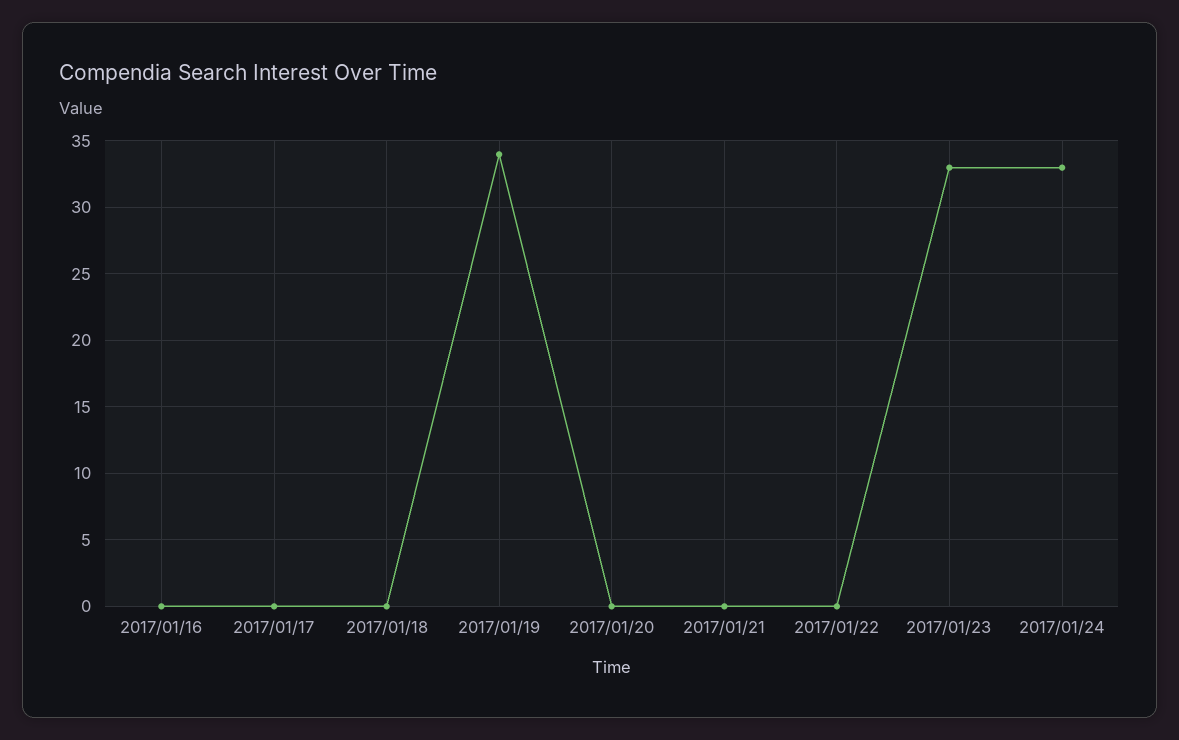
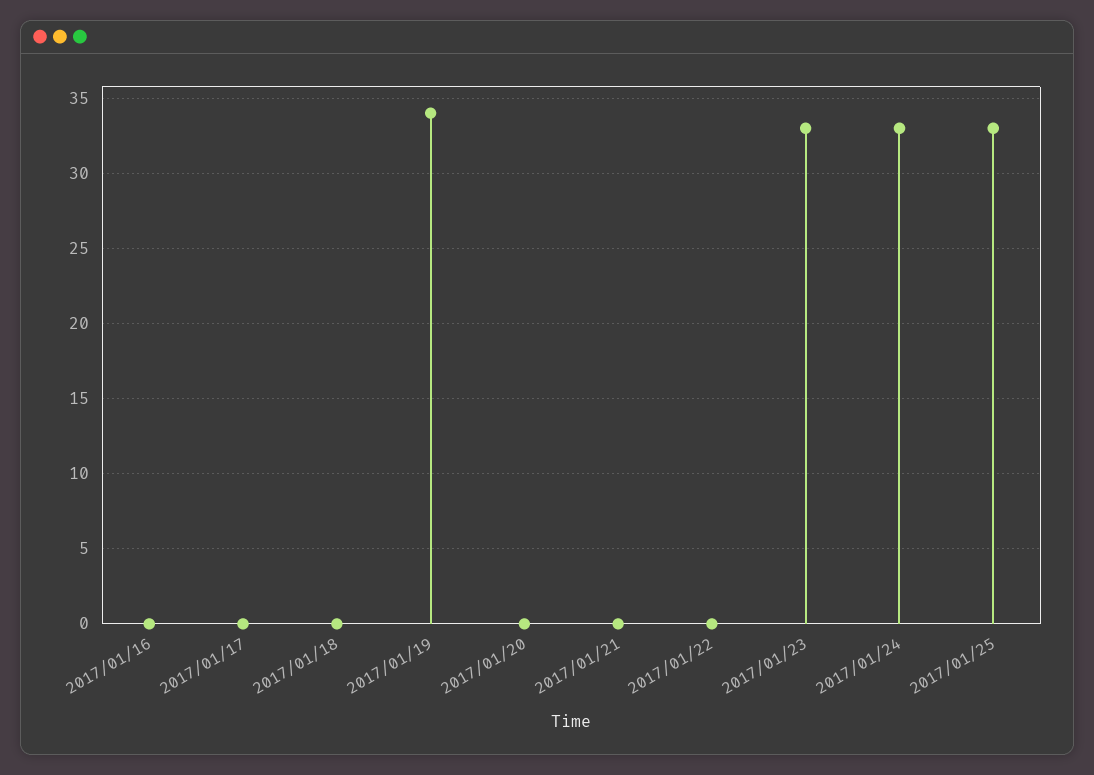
2017/01/25: none -> 33

